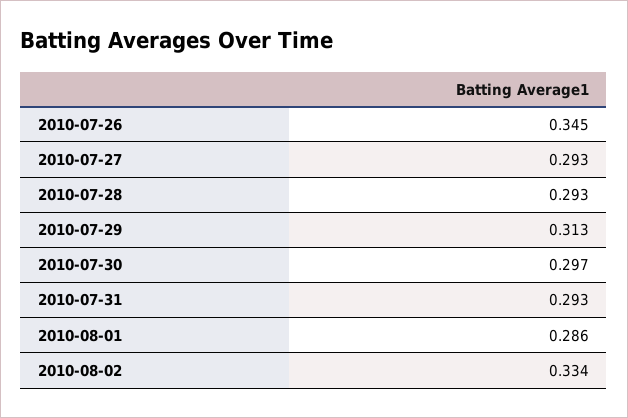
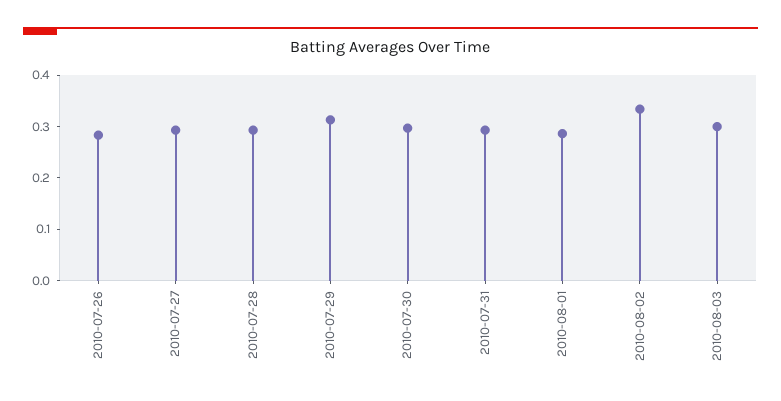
2010-07-26: 0.345 -> 0.28
2010-08-03: none -> 0.3

